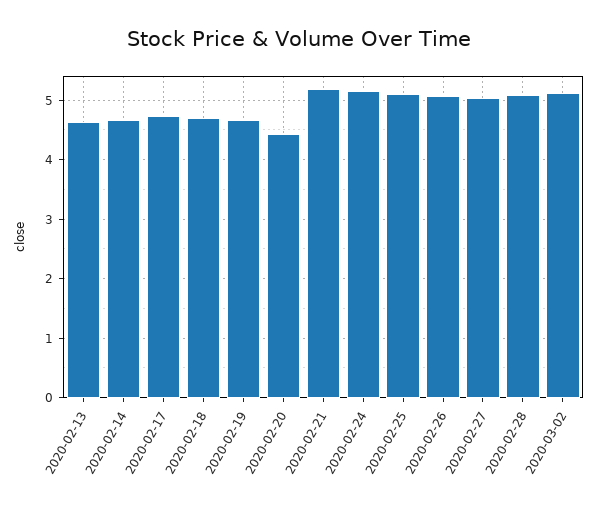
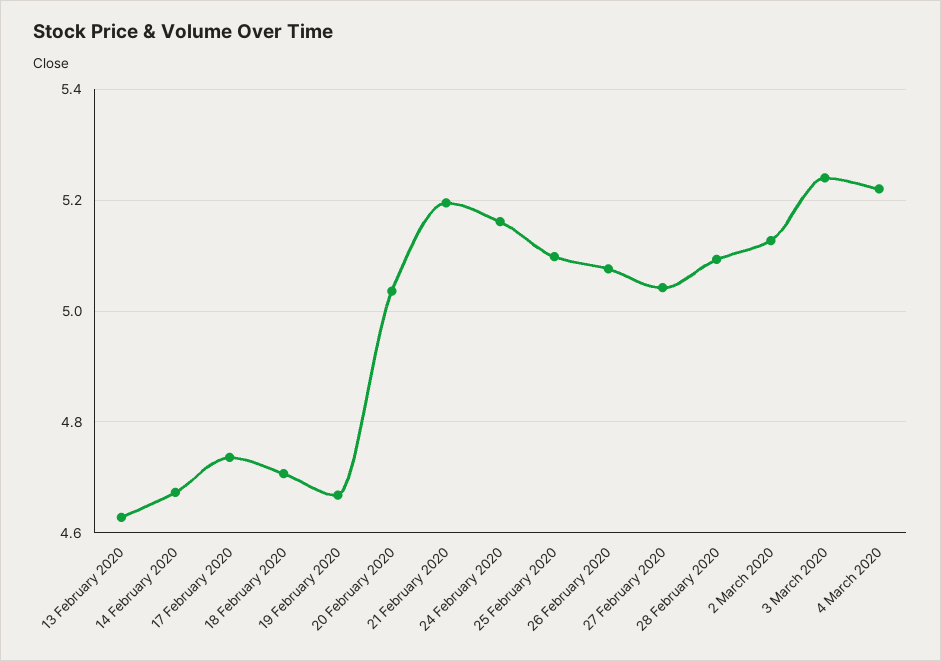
2020-02-20: 4.4 -> 5.04
3 March 2020: none -> 5.24
4 March 2020: none -> 5.22

